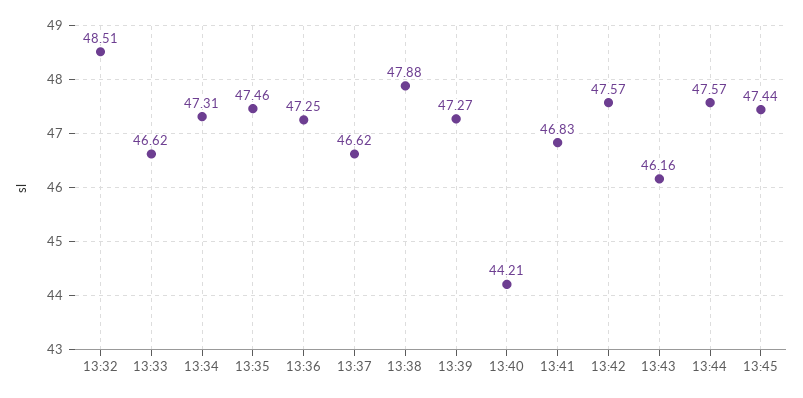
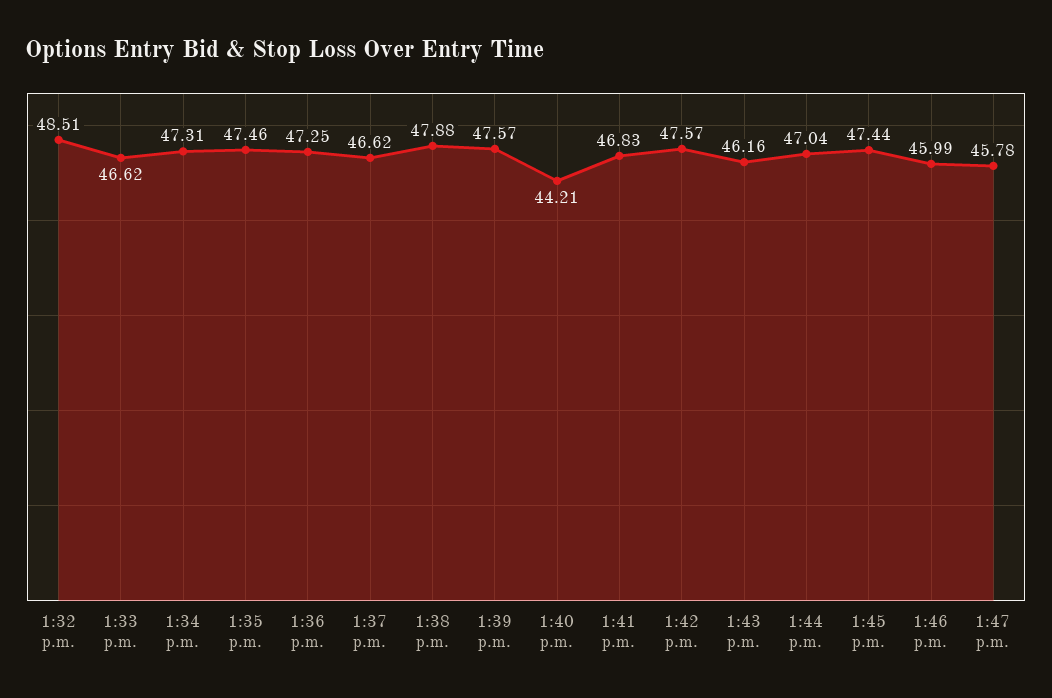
13:39: 47.27 -> 47.57
13:44: 47.57 -> 47.04
1:46 p.m.: none -> 45.99
1:47 p.m.: none -> 45.78

